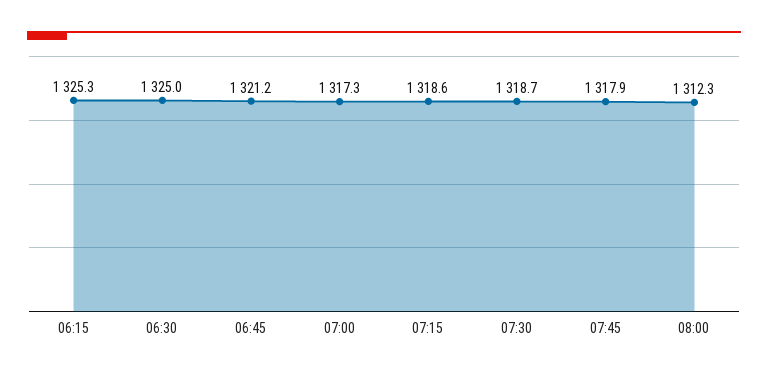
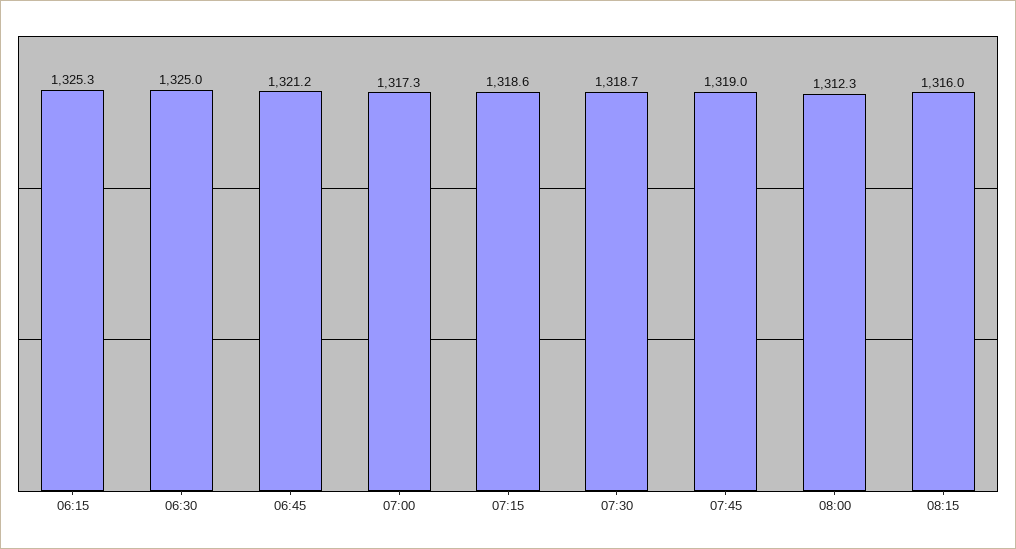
07:45: 1317.9 -> 1319
08:15: none -> 1316

